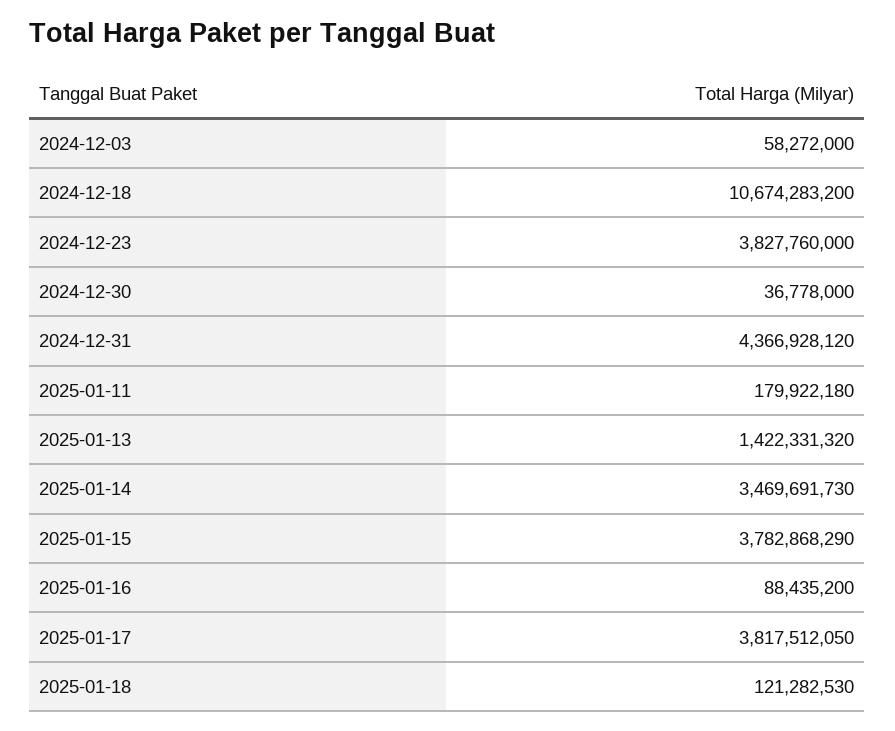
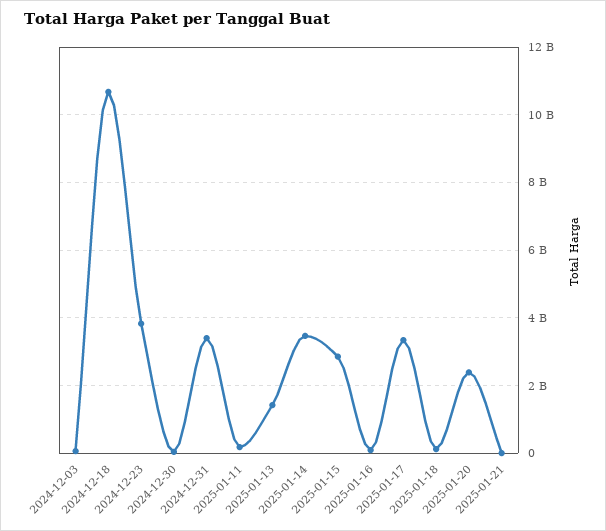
2024-12-31: 4366928120 -> 3400000000
2025-01-15: 3782868290 -> 2800000000
2025-01-17: 3817512050 -> 3400000000
2025-01-20: none -> 2400000000
2025-01-21: none -> 0

